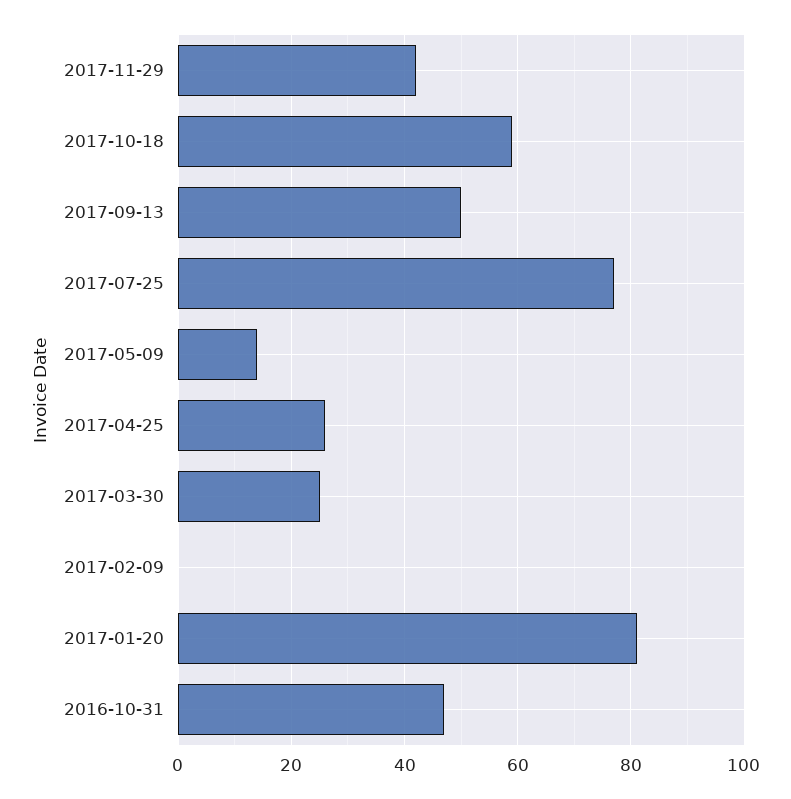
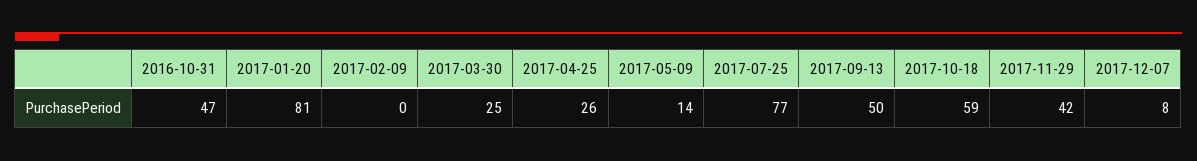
2017-12-07: none -> 8

